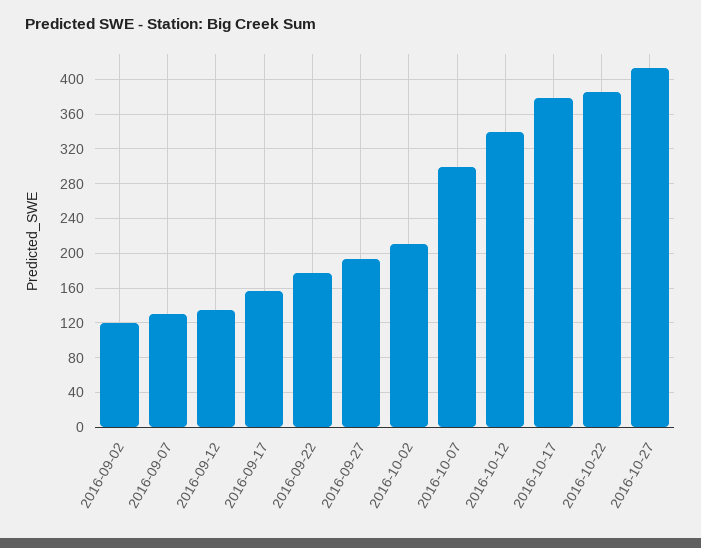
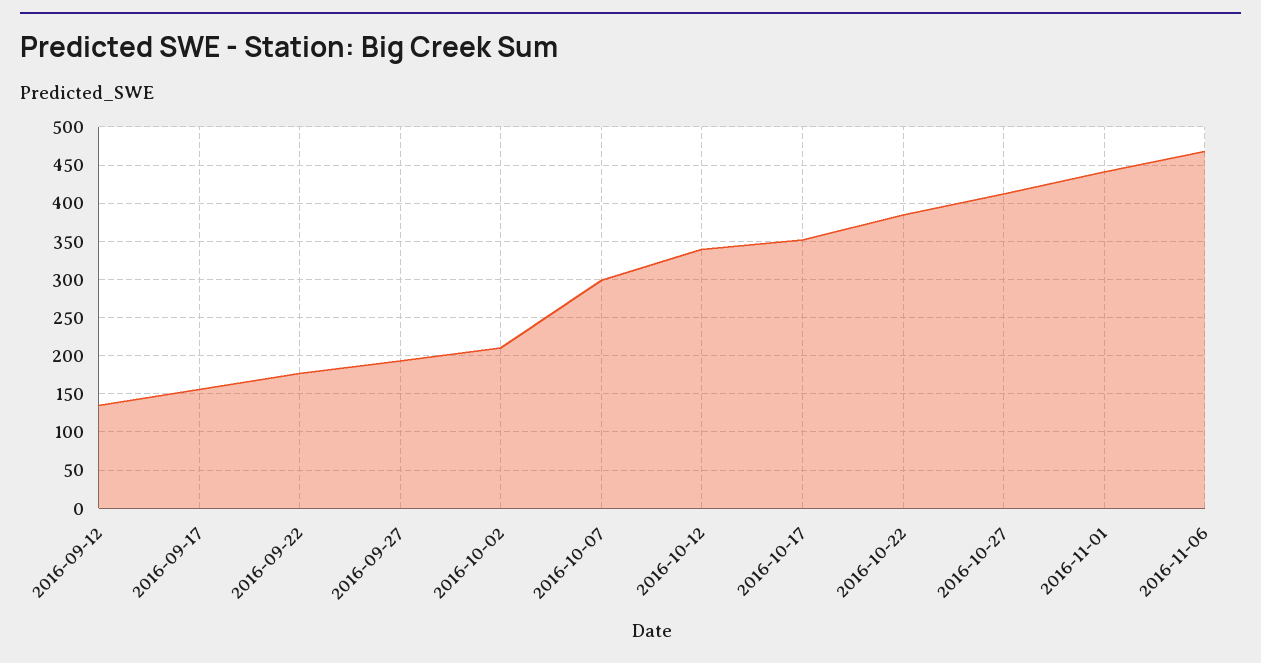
2016-09-02: 120 -> none
2016-09-07: 130 -> none
2016-10-17: 380 -> 350
2016-11-01: none -> 440
2016-11-06: none -> 470

